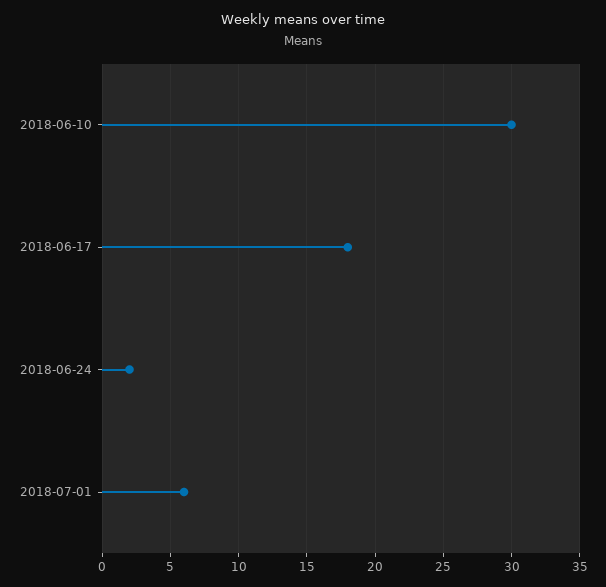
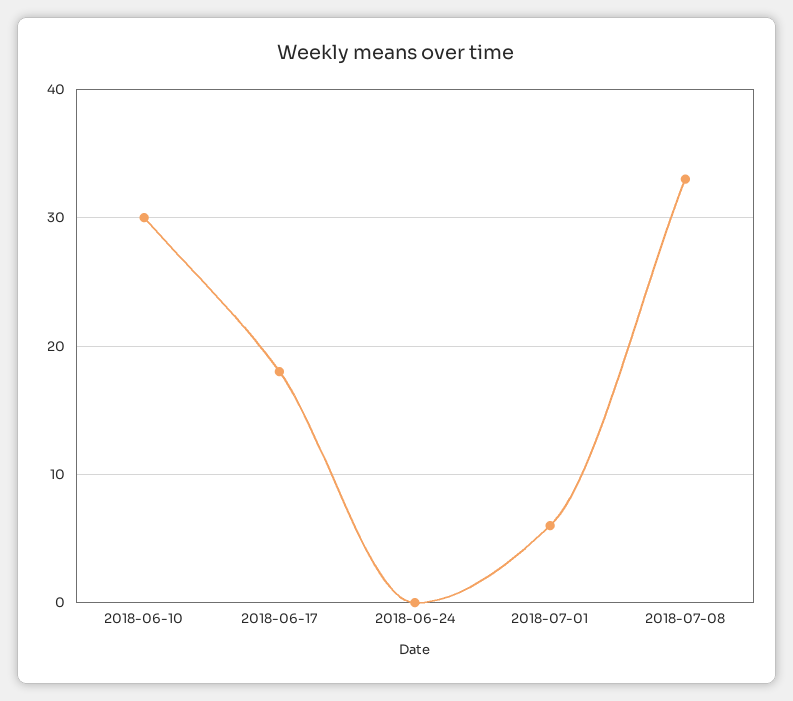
2018-06-24: 2 -> 0
2018-07-08: none -> 33

